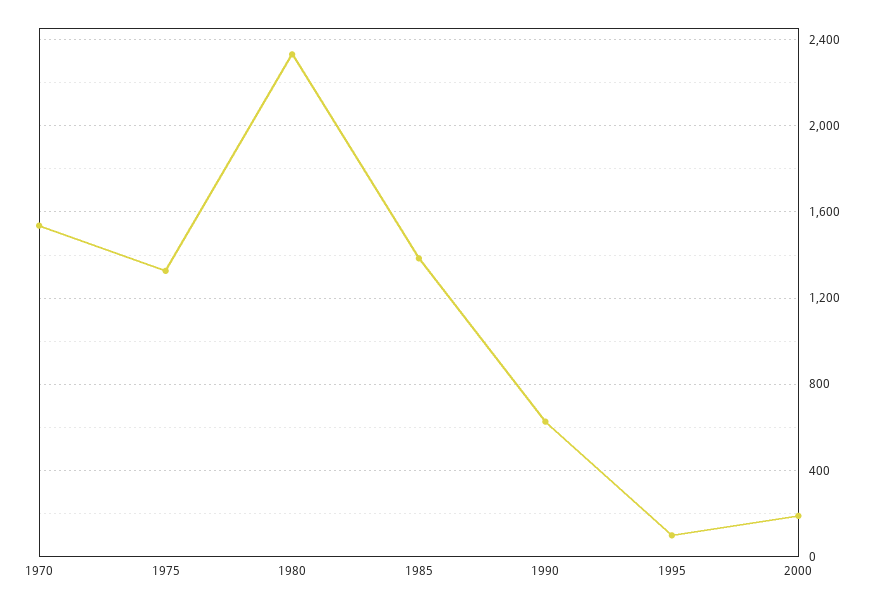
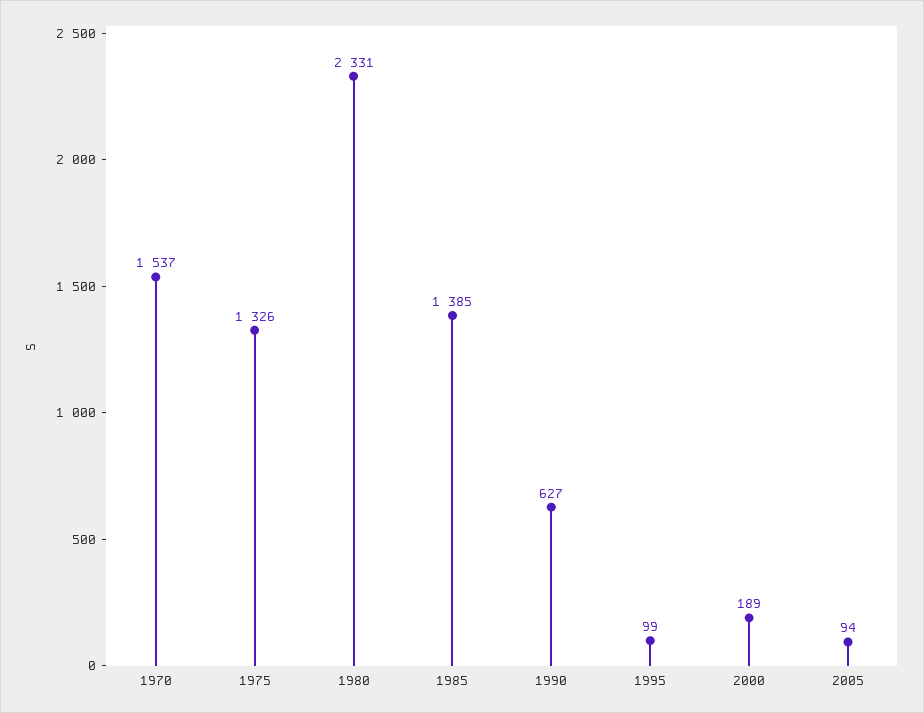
2005: none -> 94

